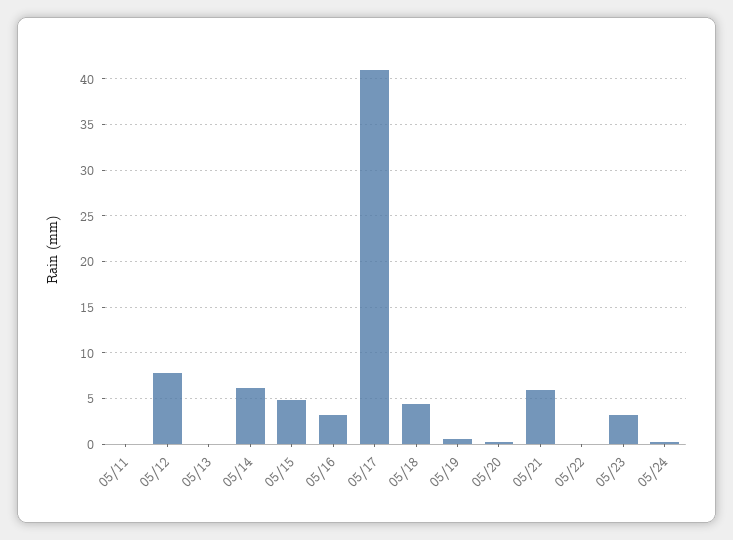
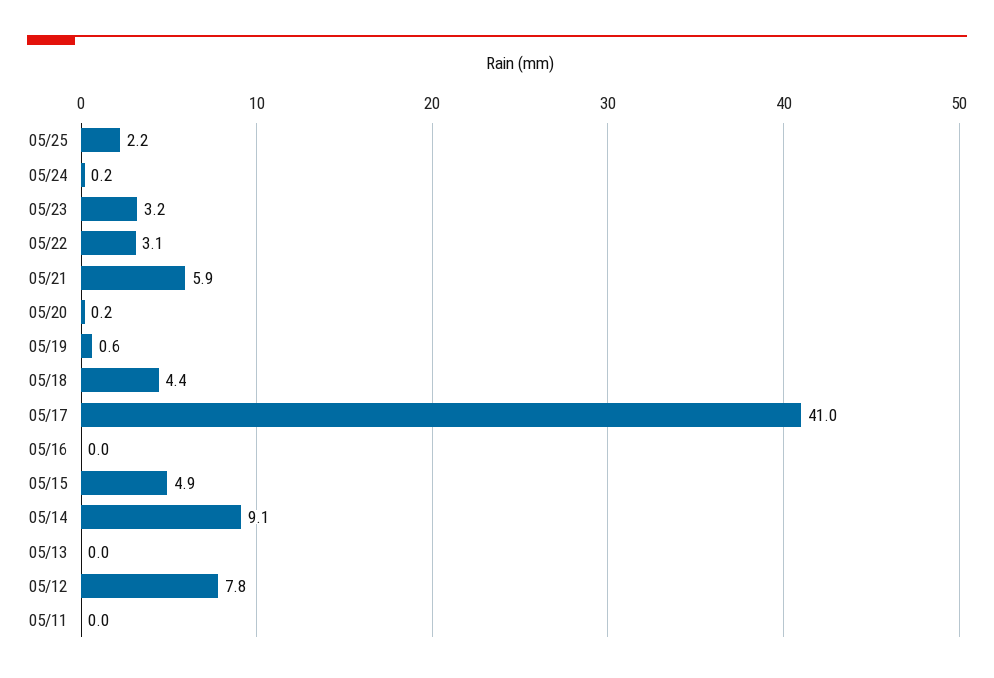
05/14: 6 -> 9.1
05/16: 3 -> 0
05/22: 0 -> 3.1
05/25: none -> 2.2

